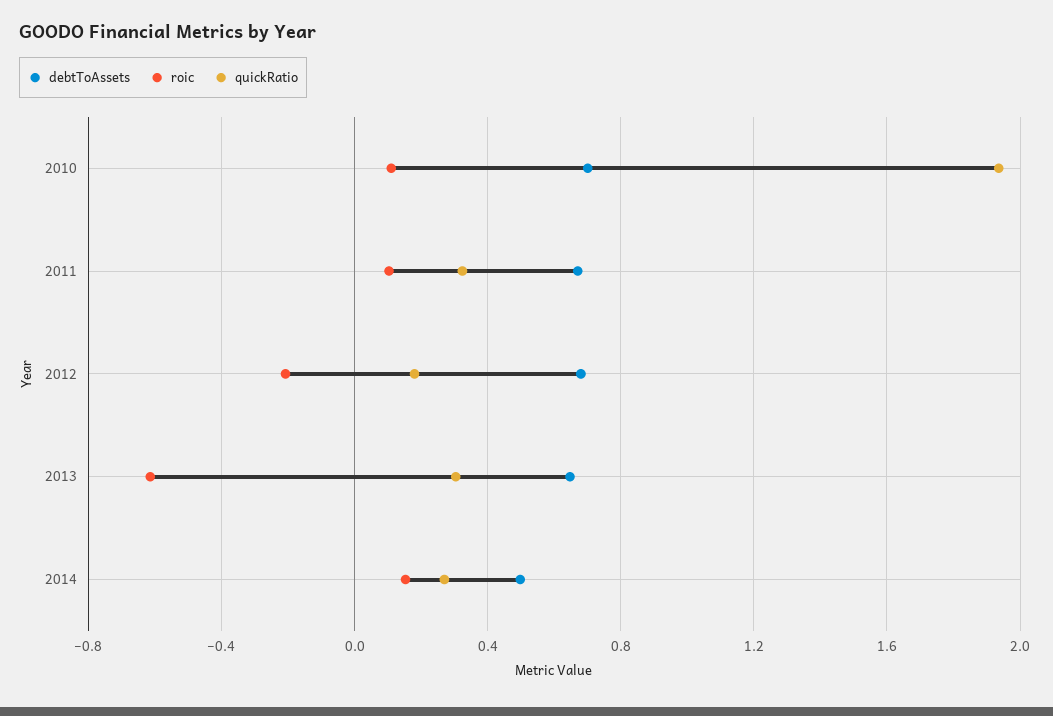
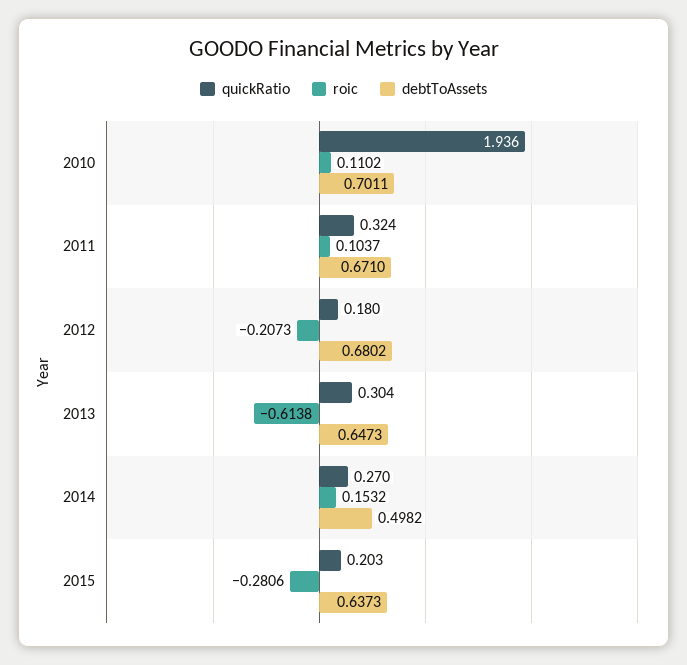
quickRatio, 2015: none -> 0.203
roic, 2015: none -> -0.2806
debtToAssets, 2015: none -> 0.6373

